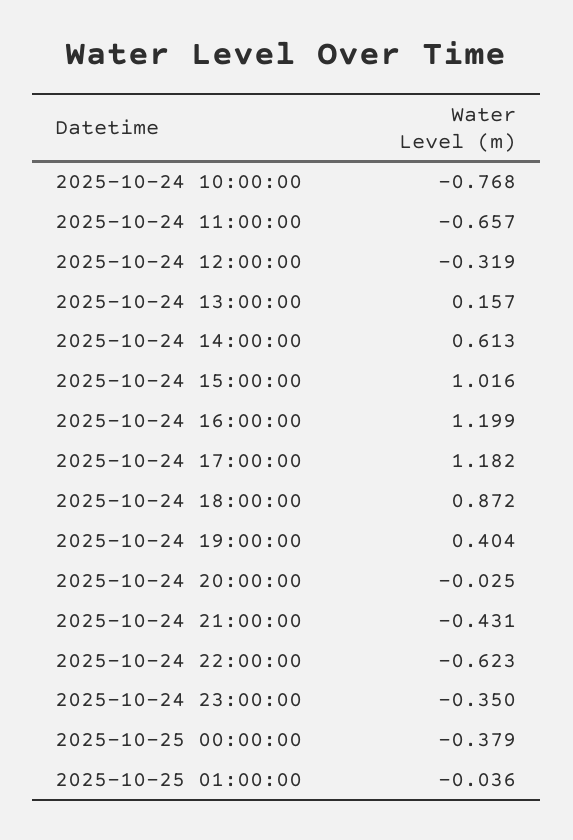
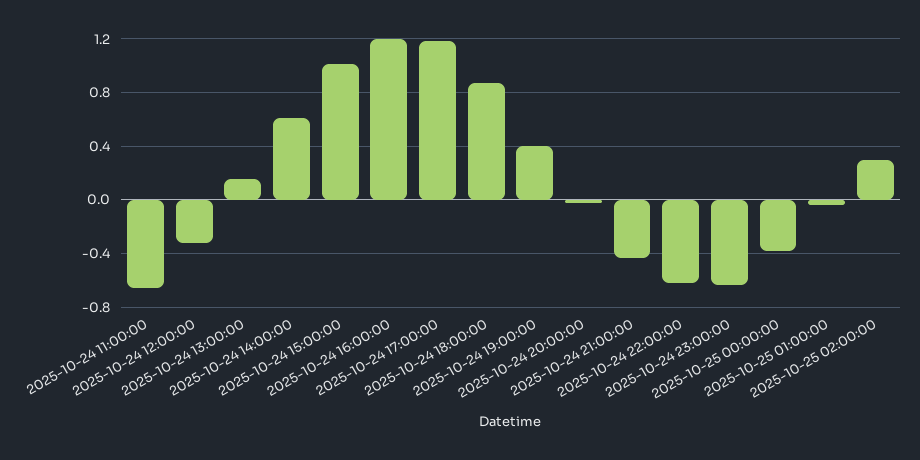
2025-10-24 10:00:00: -0.768 -> none
2025-10-24 23:00:00: -0.35 -> -0.65
2025-10-25 02:00:00: none -> 0.3

